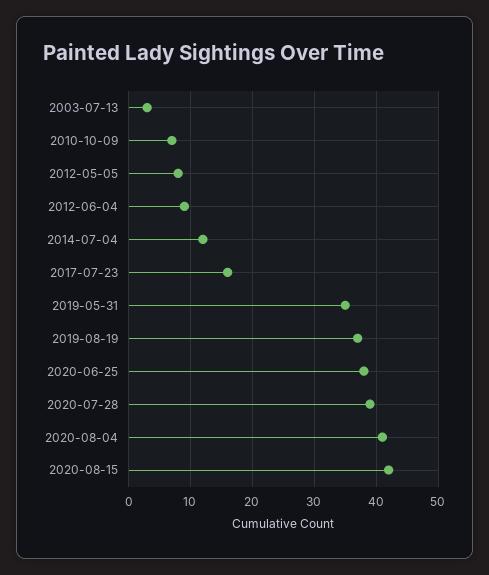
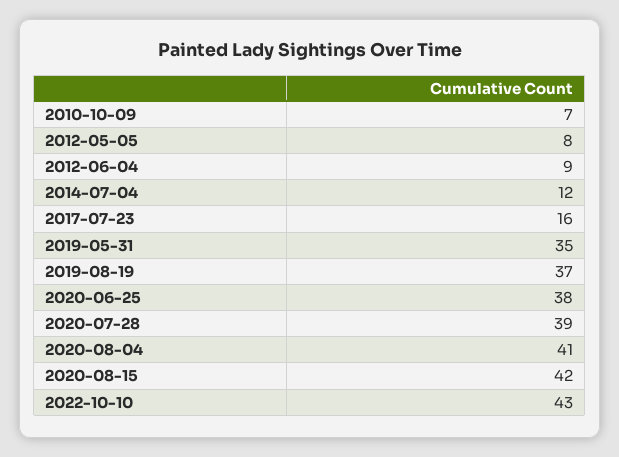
2003-07-13: 3 -> none
2022-10-10: none -> 43

